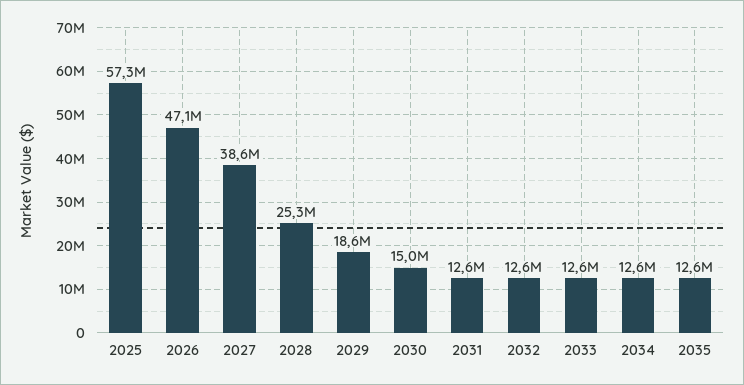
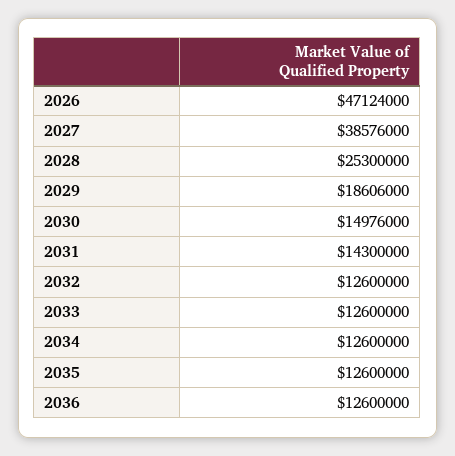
2025: 57300000 -> none
2031: 12600000 -> 14300000
2036: none -> 12600000

